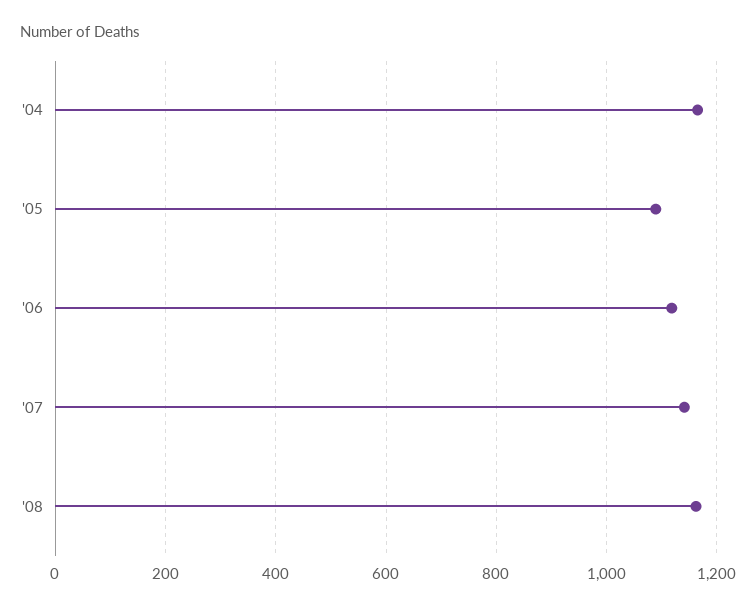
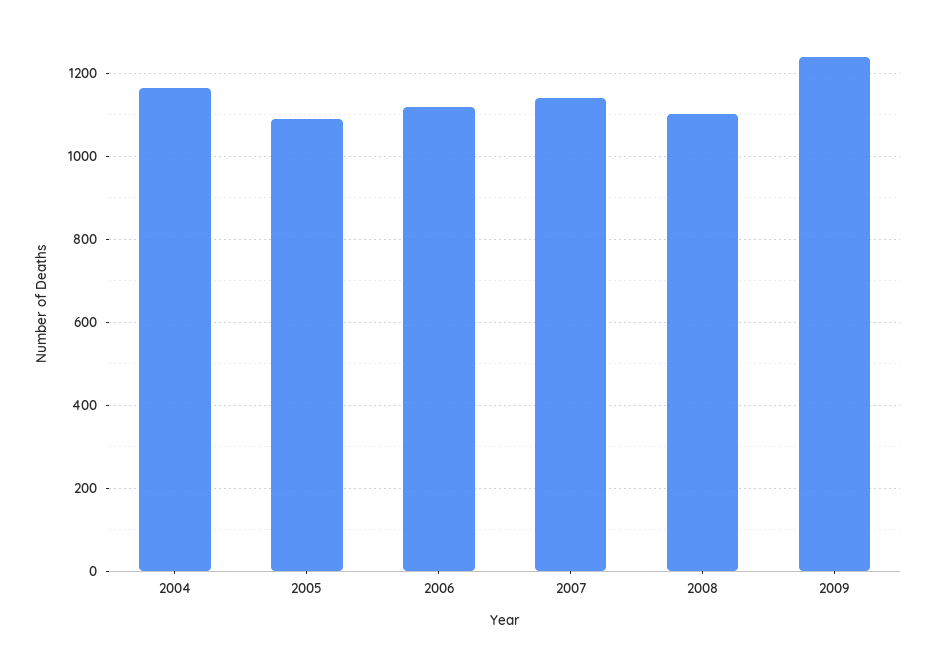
'08: 1160 -> 1100
2009: none -> 1240

